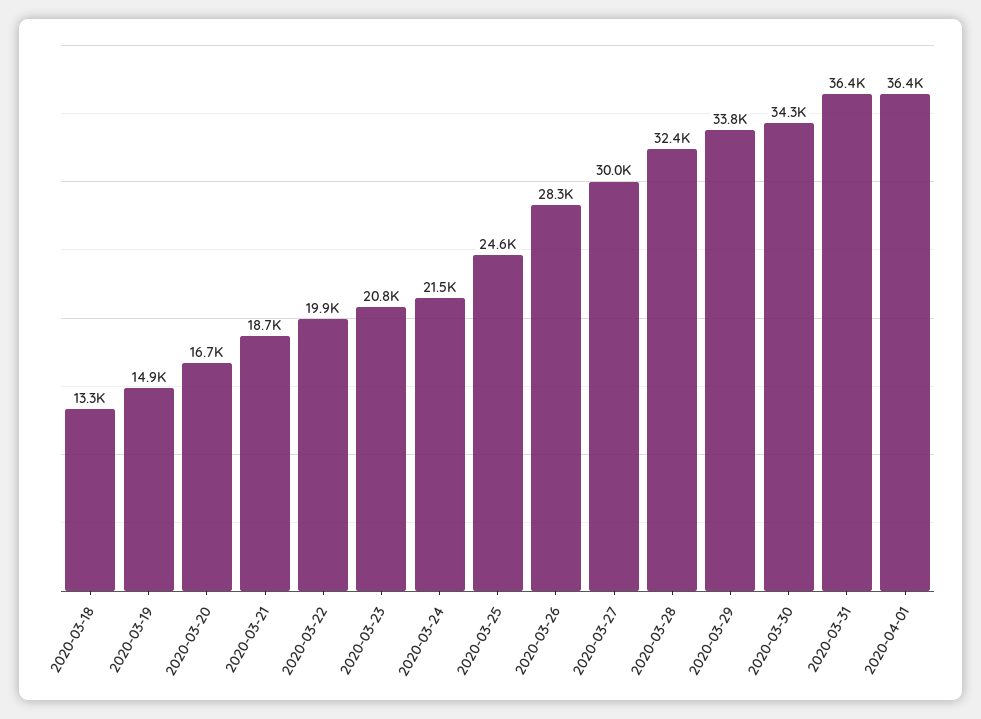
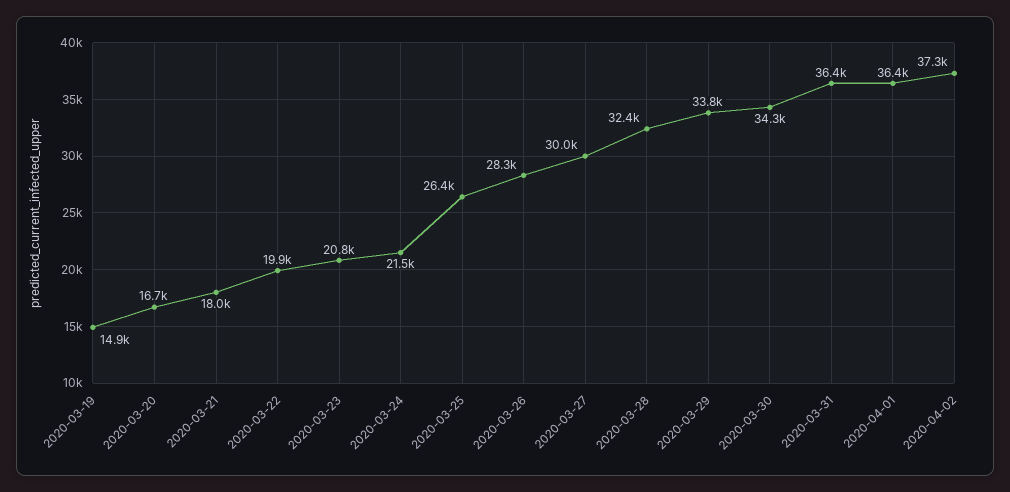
2020-03-18: 13300 -> none
2020-03-21: 18700 -> 18000
2020-03-25: 24600 -> 26400
2020-04-02: none -> 37300

